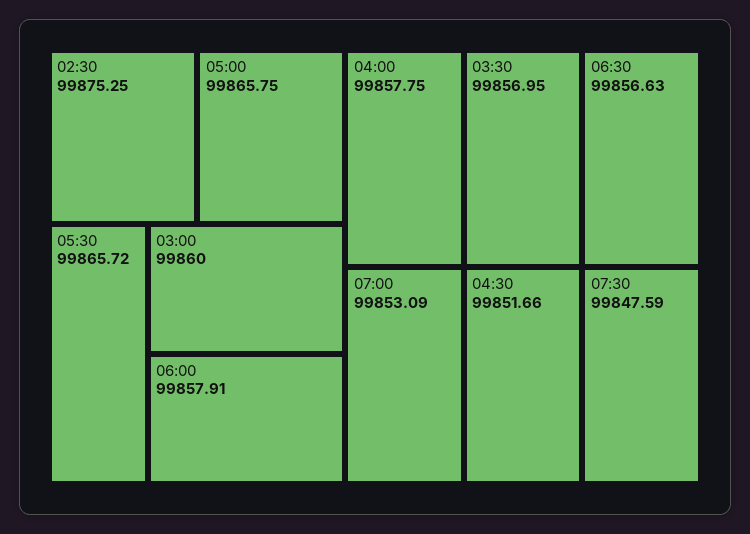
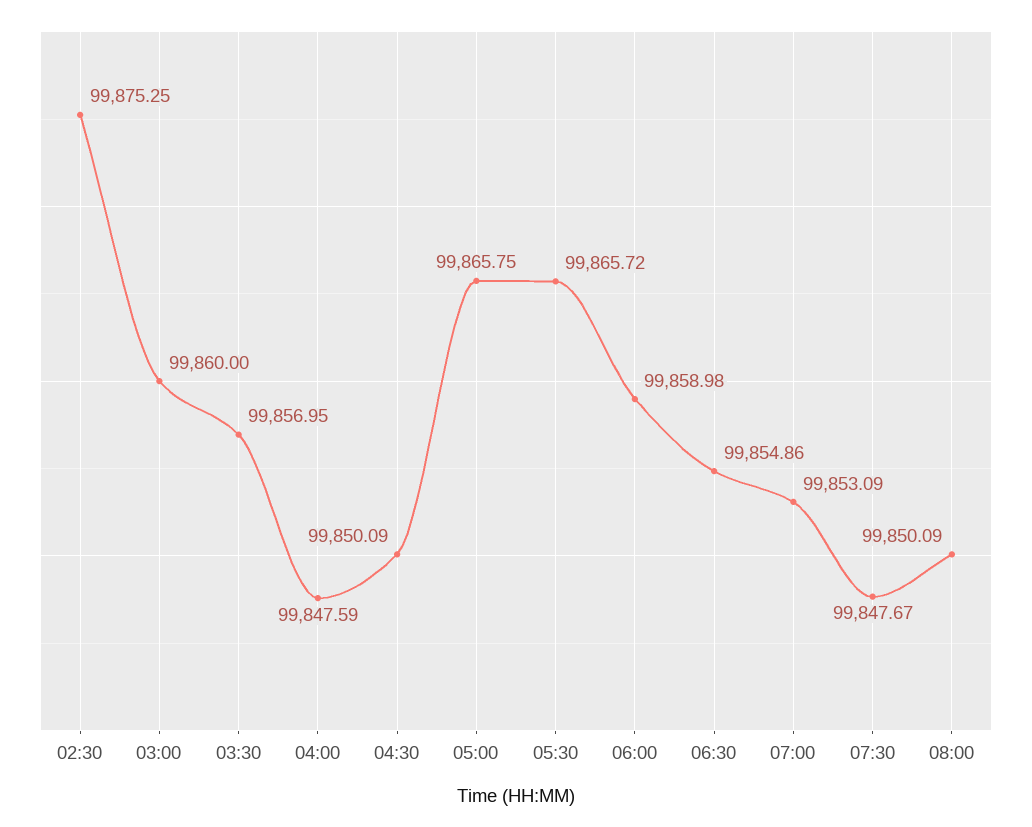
06:00: 99857.91 -> 99858.98
04:00: 99857.75 -> 99847.59
06:30: 99856.63 -> 99854.86
04:30: 99851.66 -> 99850.09
07:30: 99847.59 -> 99847.67
08:00: none -> 99850.09

